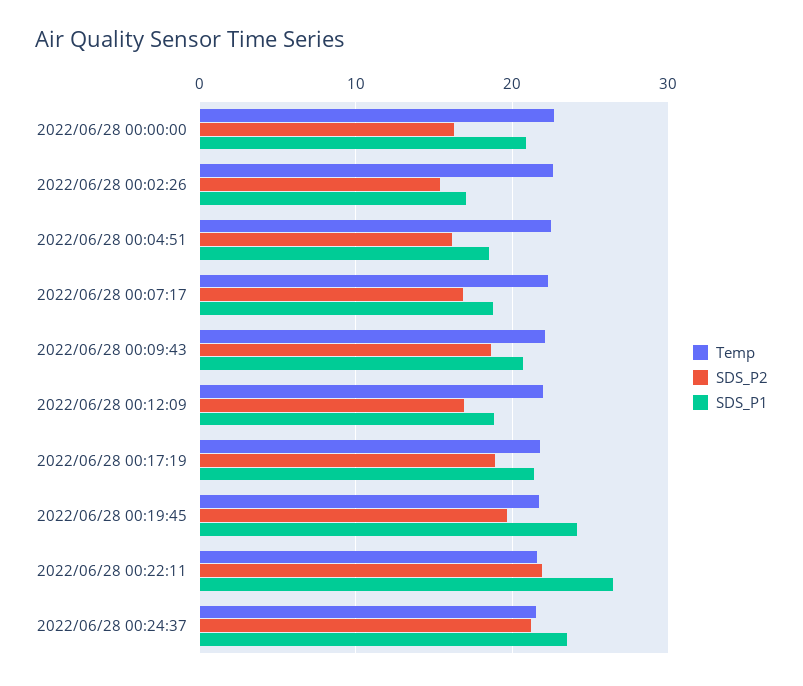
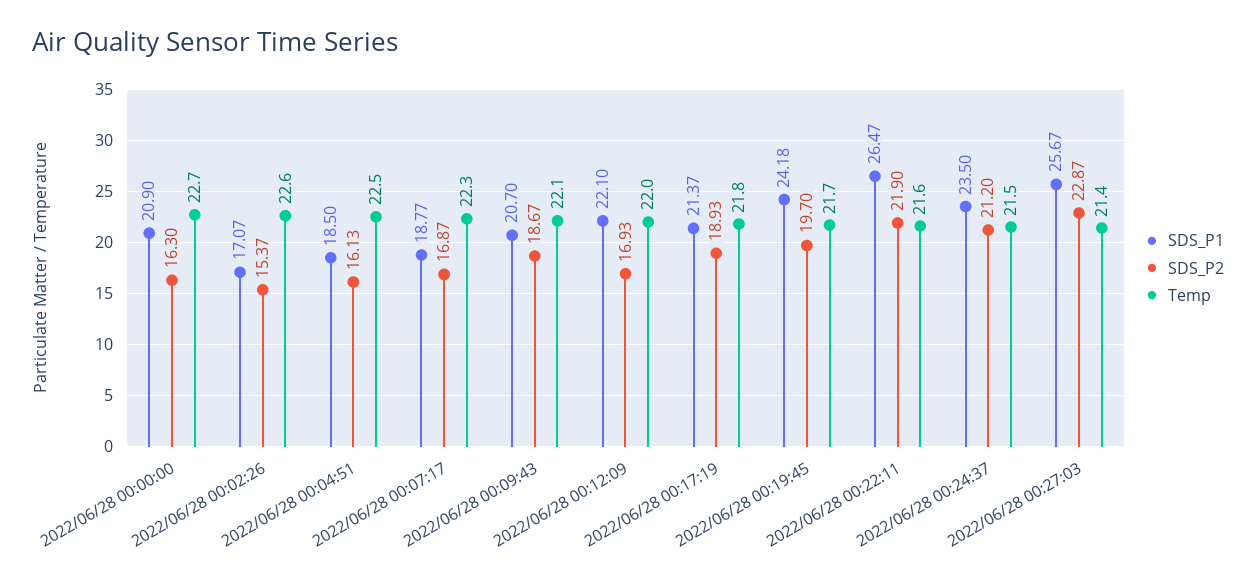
SDS_P1, 2022/06/28 00:12:09: 19 -> 22.1
SDS_P1, 2022/06/28 00:27:03: none -> 25.67
SDS_P2, 2022/06/28 00:27:03: none -> 22.87
Temp, 2022/06/28 00:27:03: none -> 21.4

